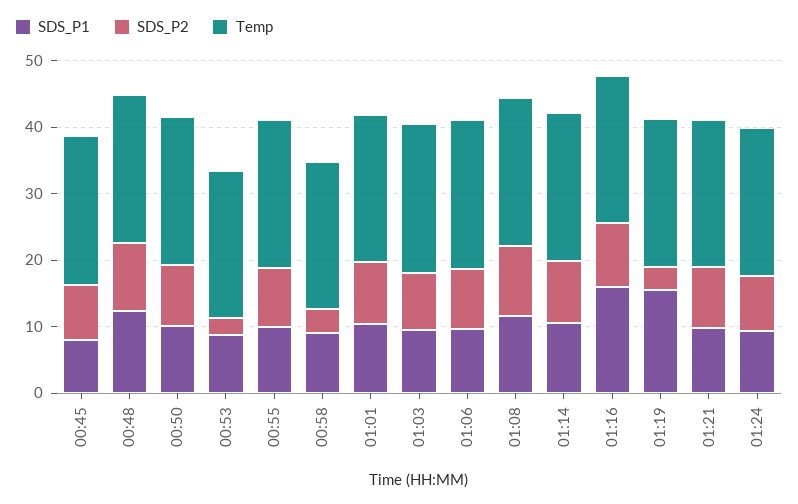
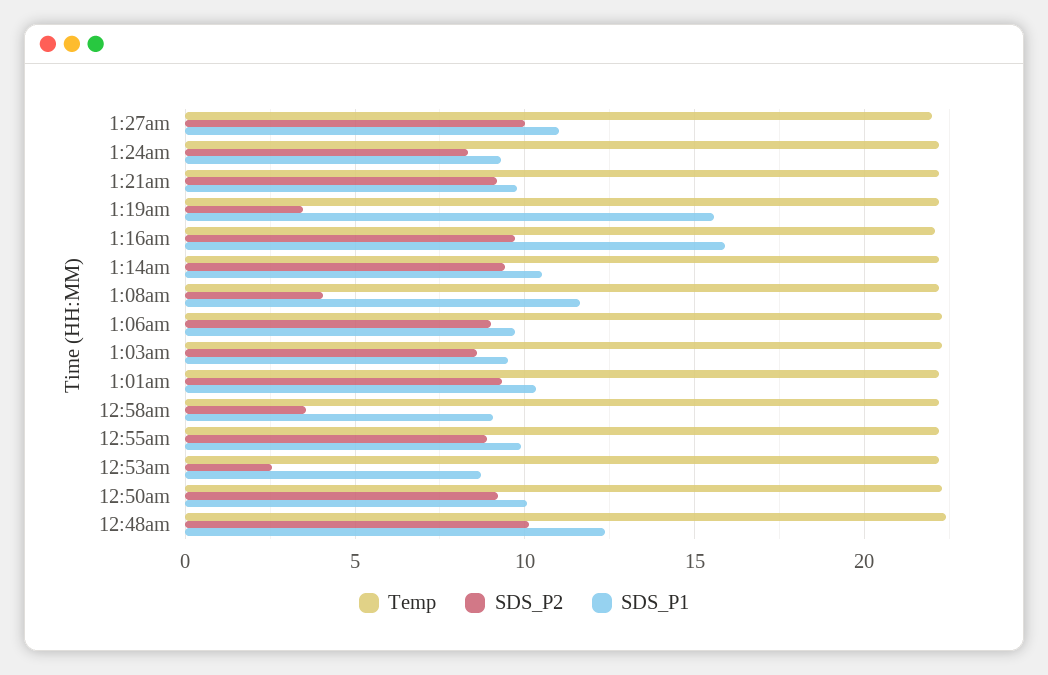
SDS_P1, 00:45: 8 -> none
SDS_P2, 00:45: 8 -> none
Temp, 00:45: 22 -> none
SDS_P2, 01:08: 10 -> 4
Temp, 1:27am: none -> 22
SDS_P2, 1:27am: none -> 10
SDS_P1, 1:27am: none -> 11

